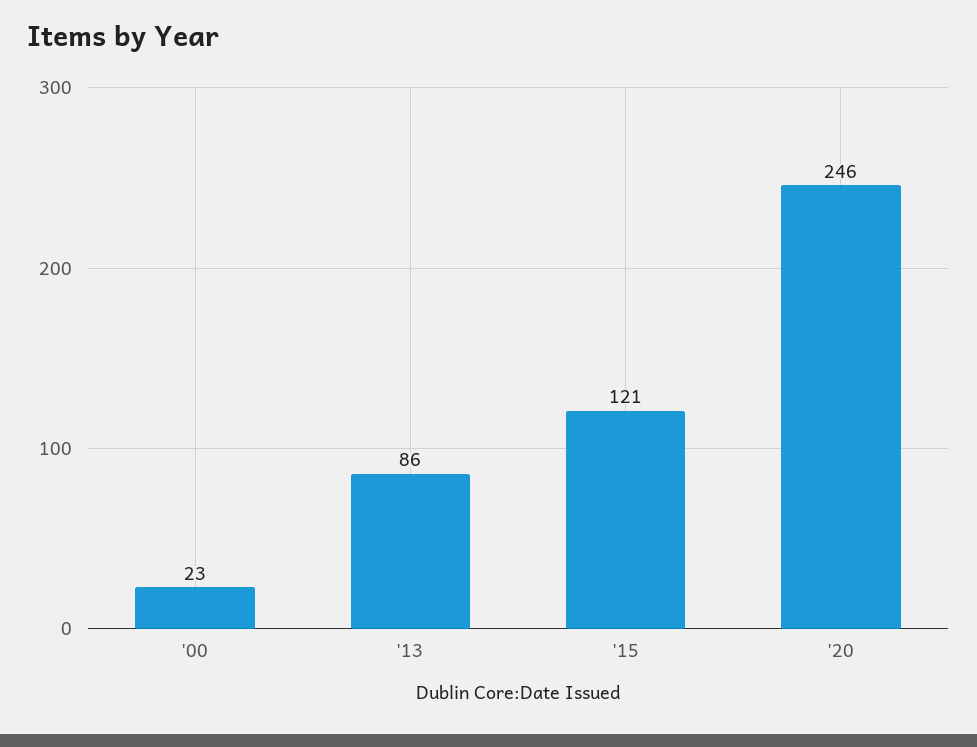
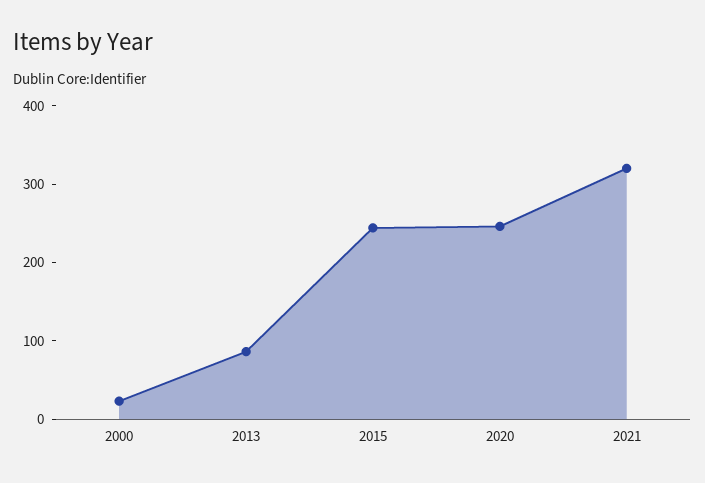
'15: 121 -> 240
2021: none -> 320

